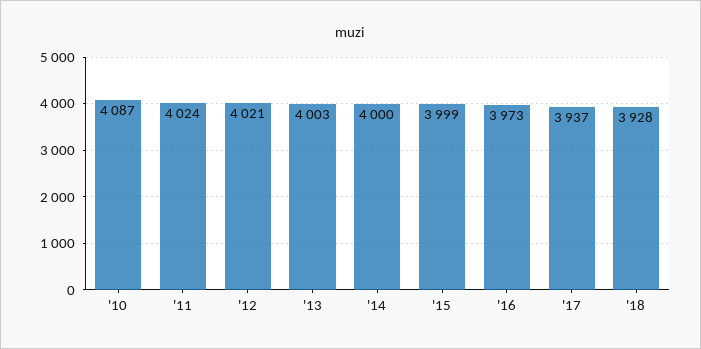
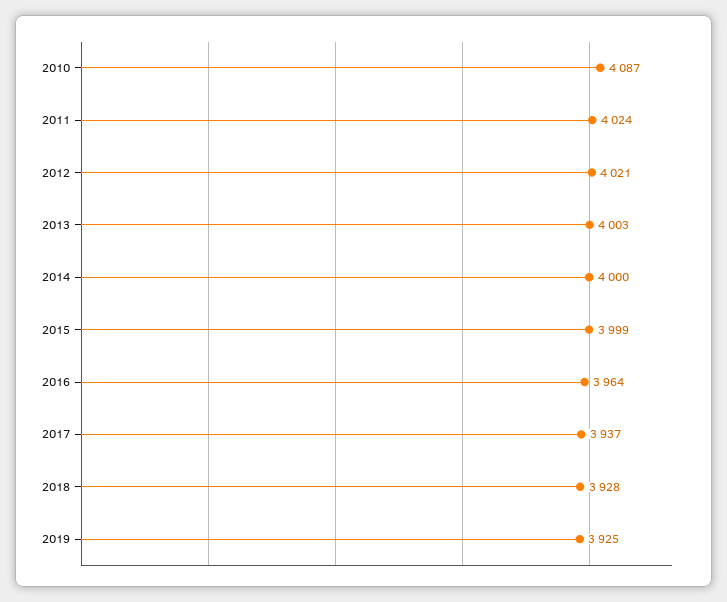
'16: 3973 -> 3964
2019: none -> 3925

